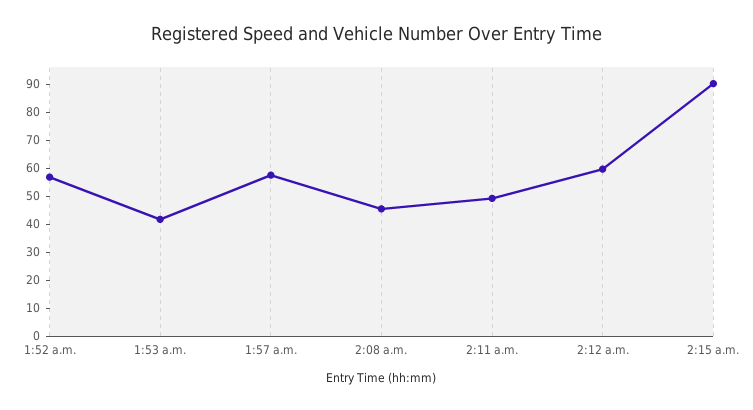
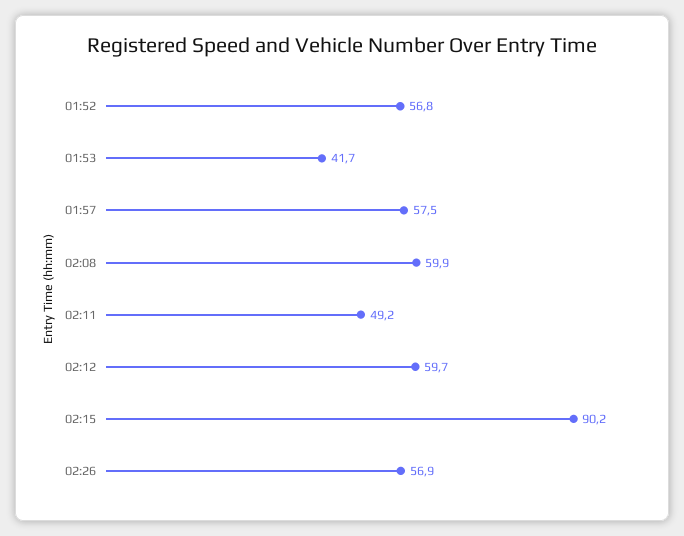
2:08 a.m.: 45 -> 59.9
02:26: none -> 56.9

